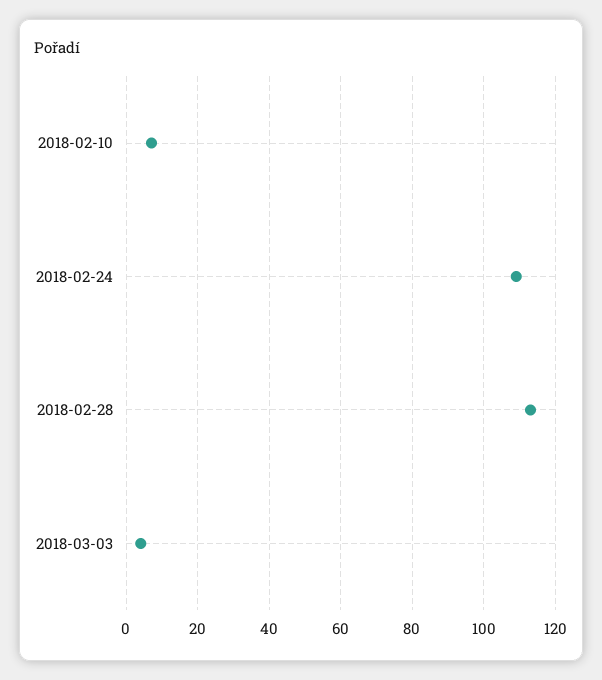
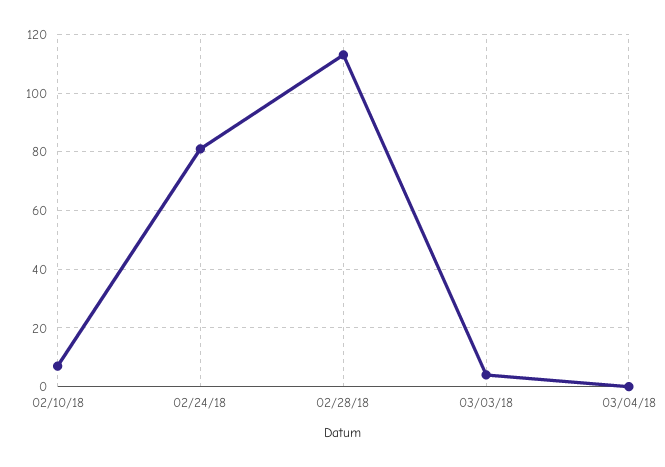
2018-02-24: 110 -> 80
03/04/18: none -> 0

